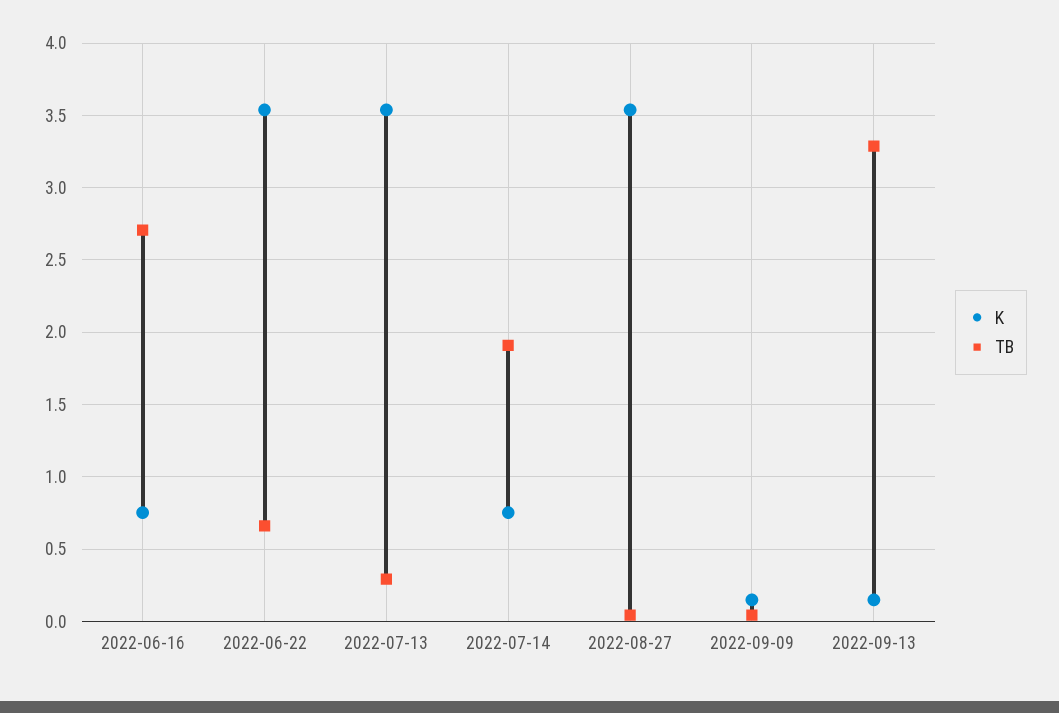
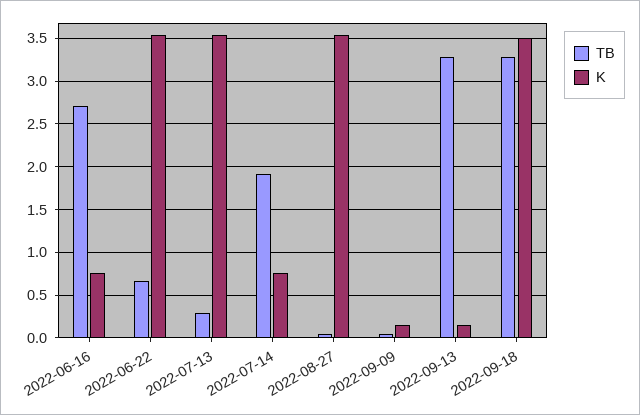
TB, 2022-09-18: none -> 3.3
K, 2022-09-18: none -> 3.5

